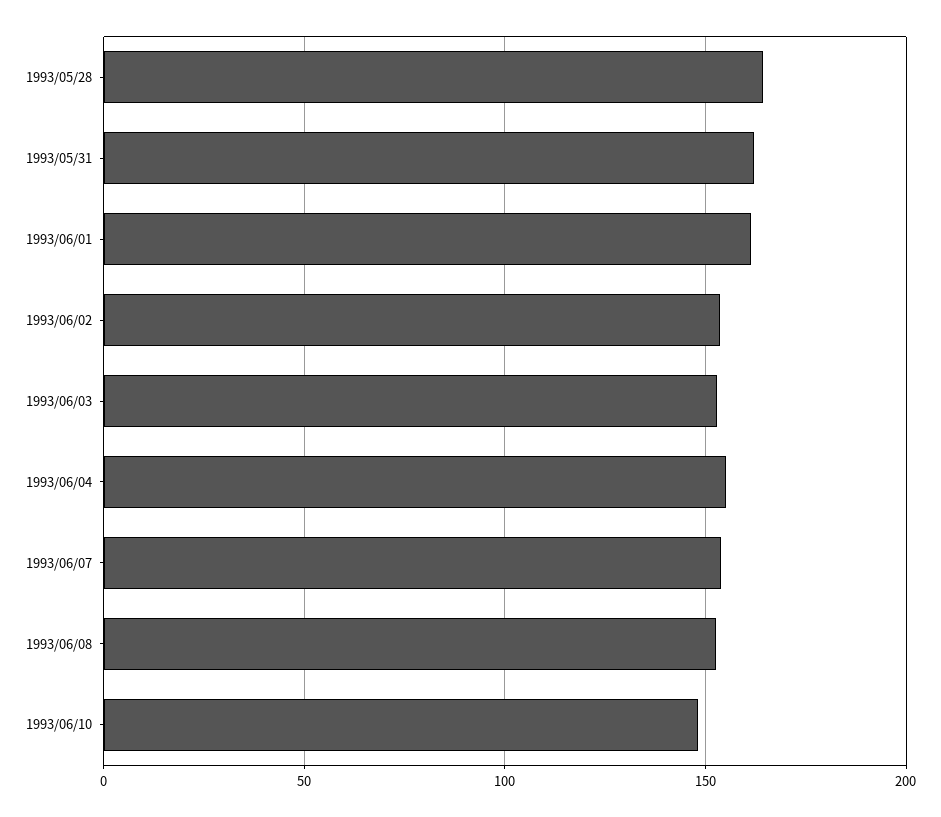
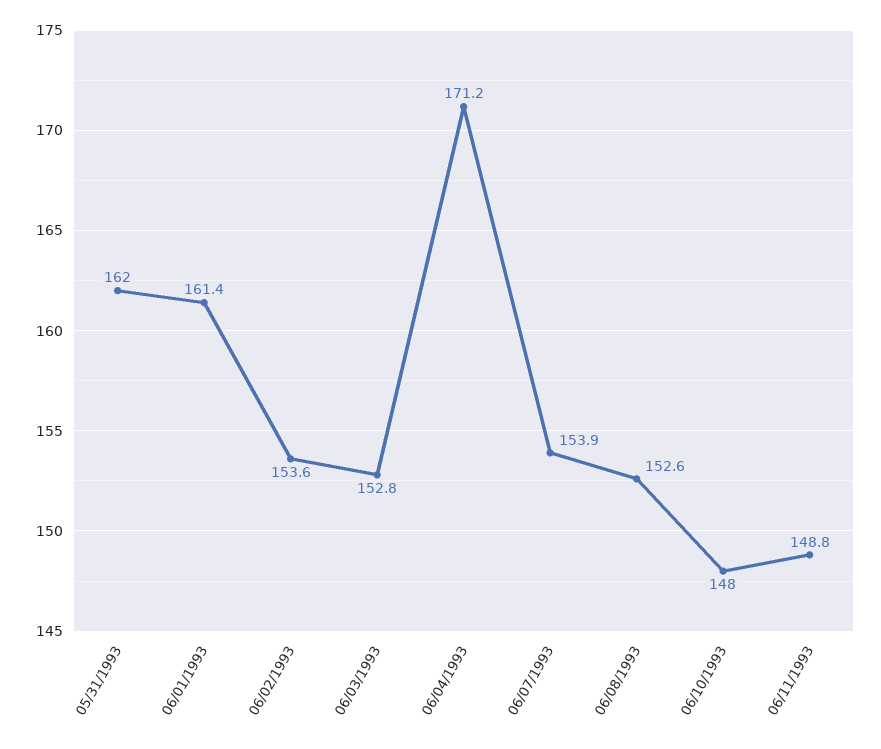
1993/05/28: 165 -> none
1993/06/04: 155 -> 171.2
06/11/1993: none -> 148.8

